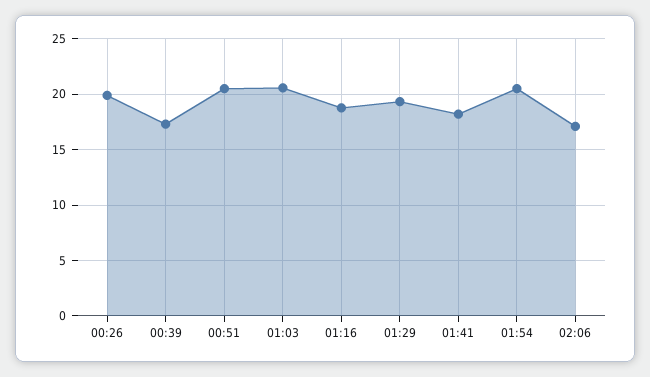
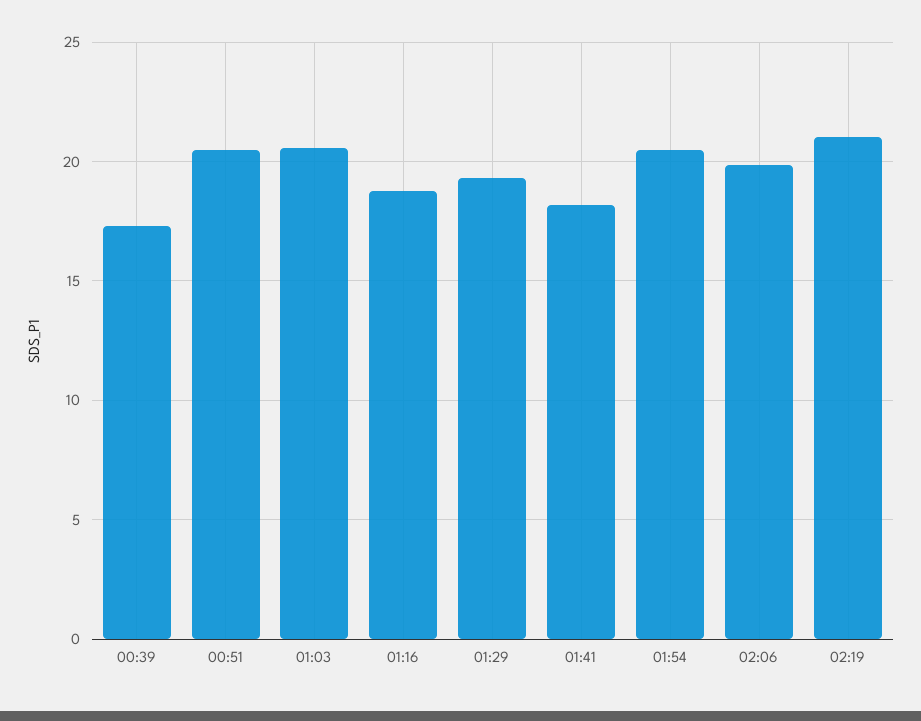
00:26: 20 -> none
02:06: 17 -> 20
02:19: none -> 21

